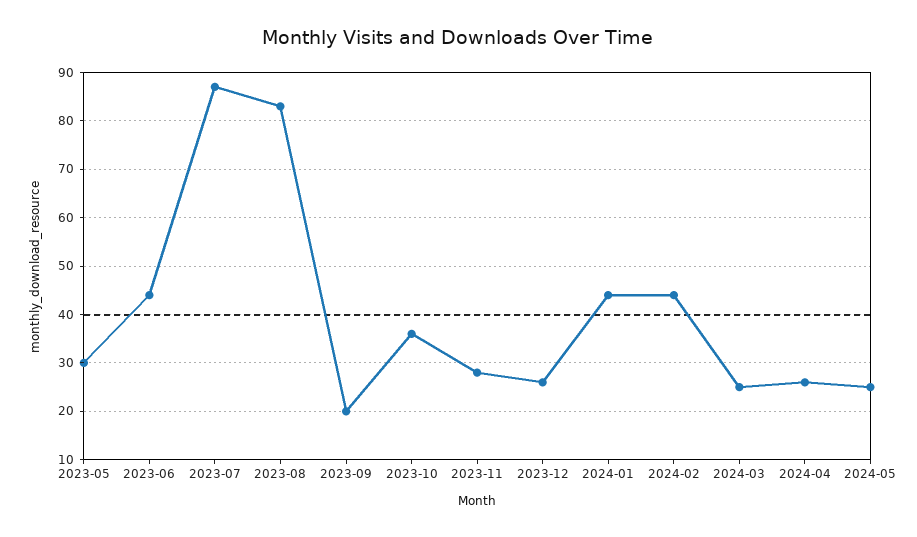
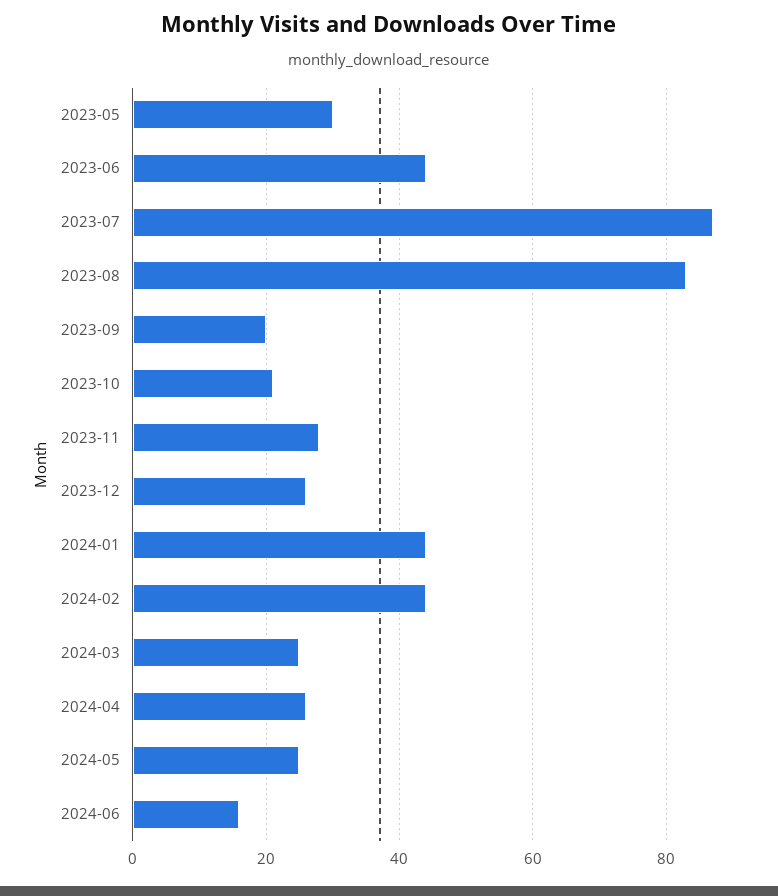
2023-10: 35 -> 20
2024-06: none -> 15

